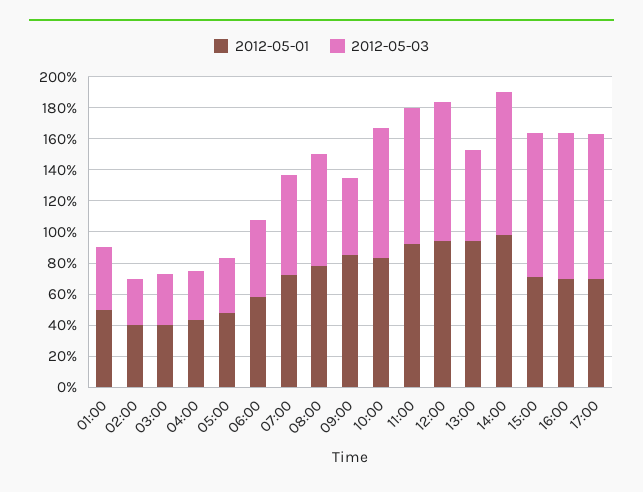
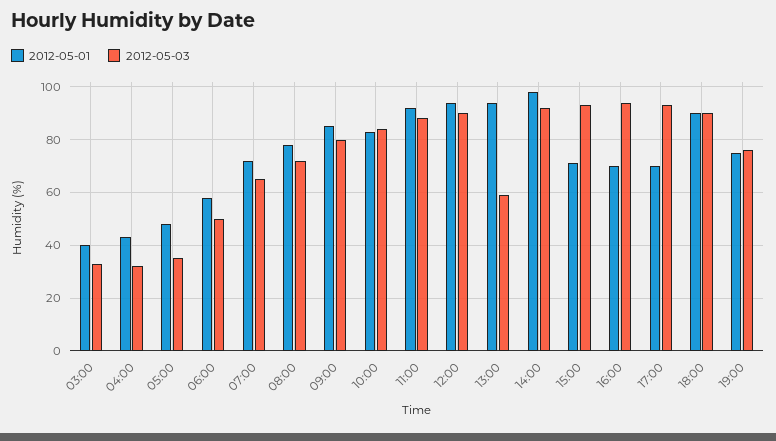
2012-05-01, 01:00: 50 -> none
2012-05-03, 01:00: 40 -> none
2012-05-01, 02:00: 40 -> none
2012-05-03, 02:00: 30 -> none
2012-05-03, 09:00: 50 -> 80
2012-05-01, 18:00: none -> 90
2012-05-03, 18:00: none -> 90
2012-05-01, 19:00: none -> 75
2012-05-03, 19:00: none -> 75

